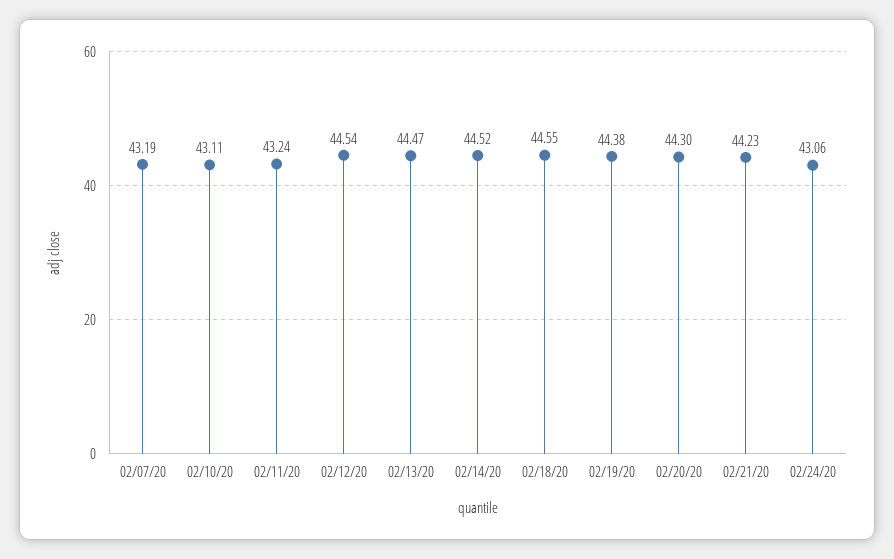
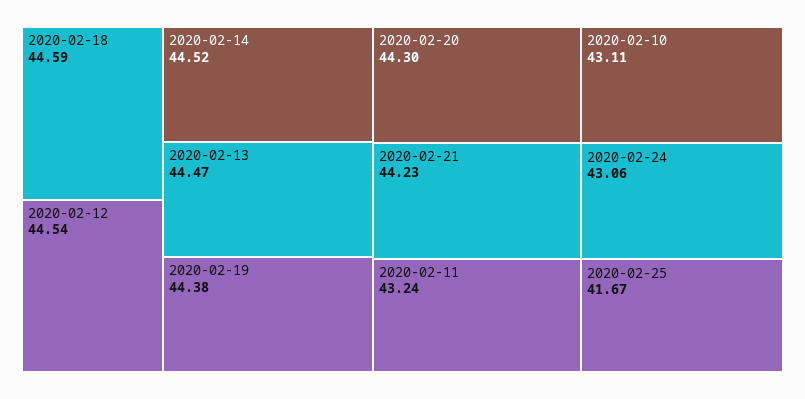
02/07/20: 43.19 -> none
02/18/20: 44.55 -> 44.59
2020-02-25: none -> 41.67

